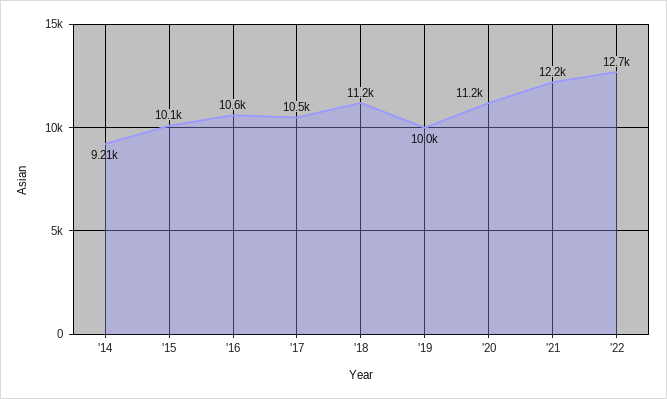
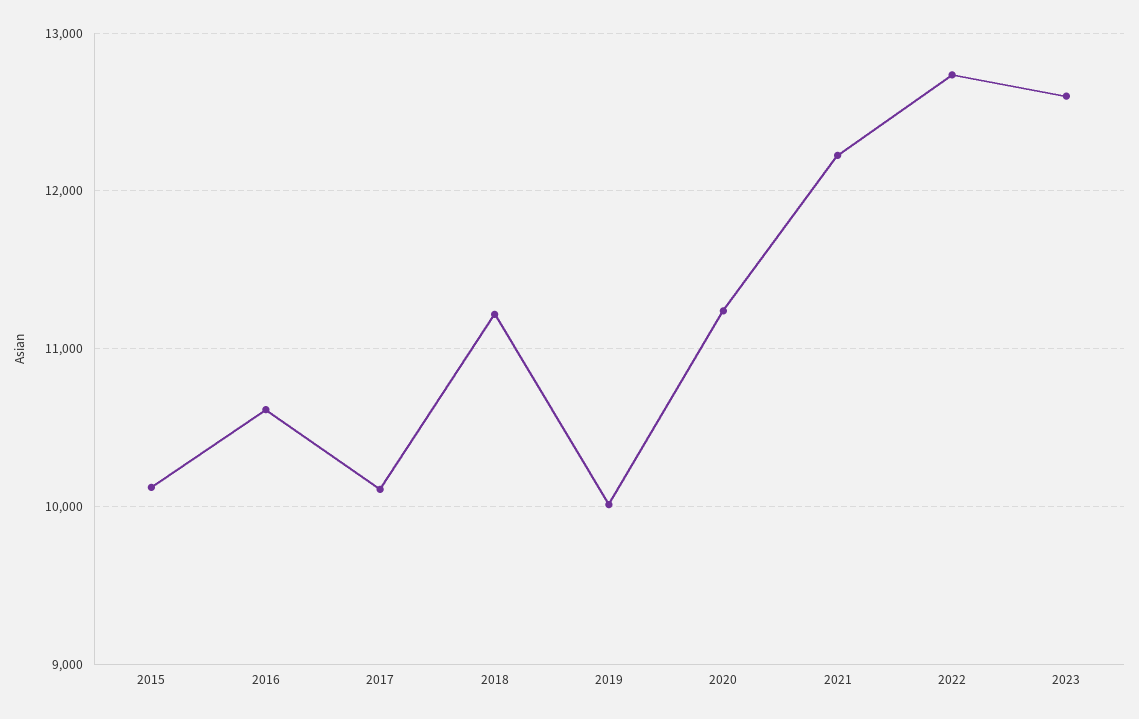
'14: 9210 -> none
'17: 10500 -> 10100
2023: none -> 12600

